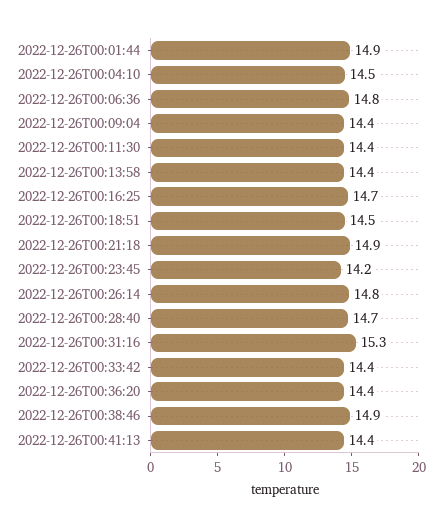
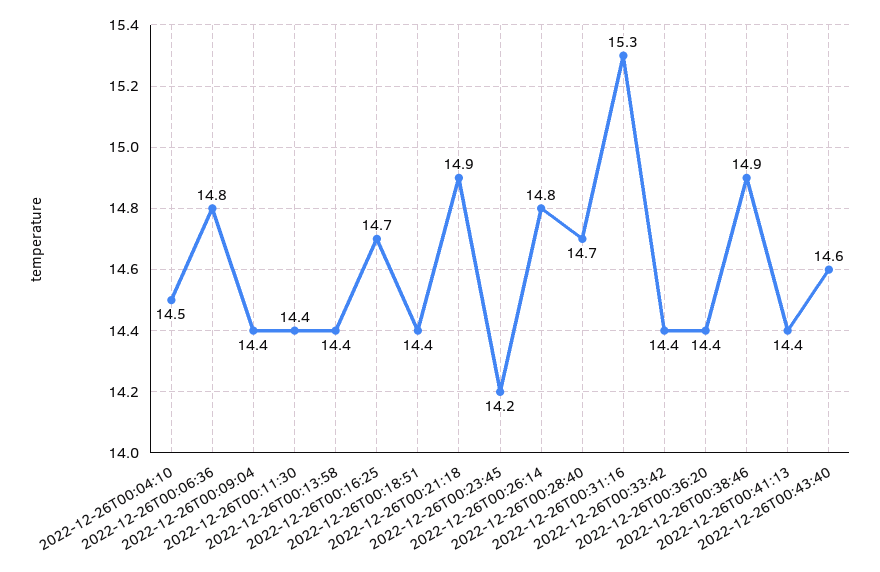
2022-12-26T00:01:44: 14.9 -> none
2022-12-26T00:18:51: 14.5 -> 14.4
2022-12-26T00:43:40: none -> 14.6

